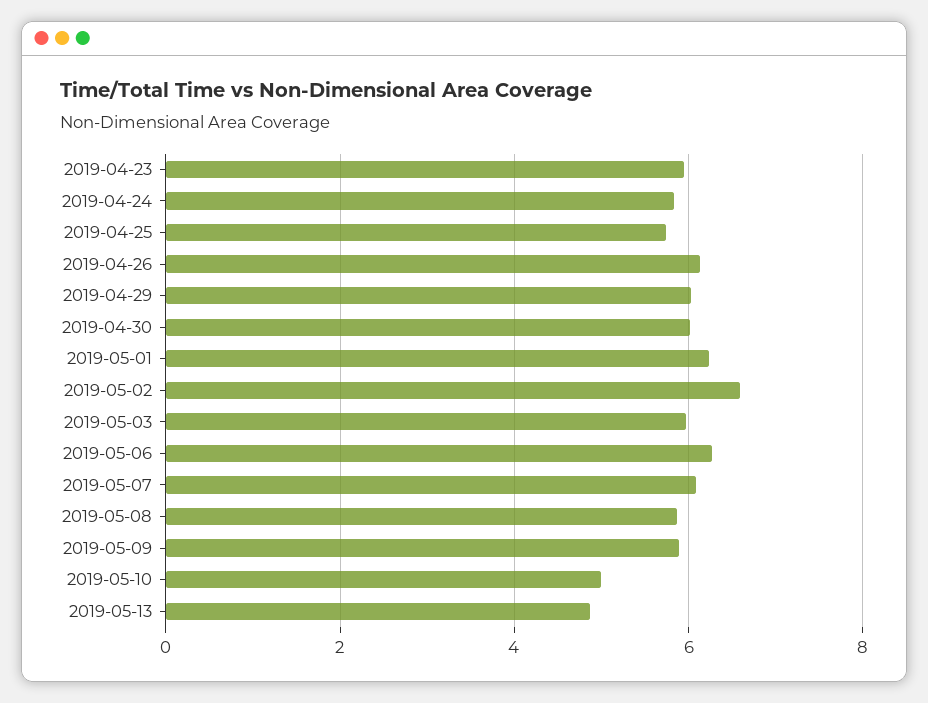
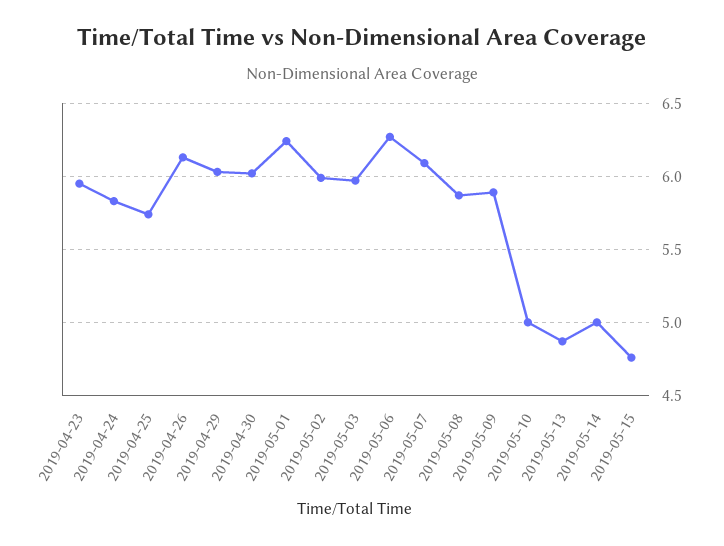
2019-05-02: 6.6 -> 6
2019-05-14: none -> 5
2019-05-15: none -> 4.75

